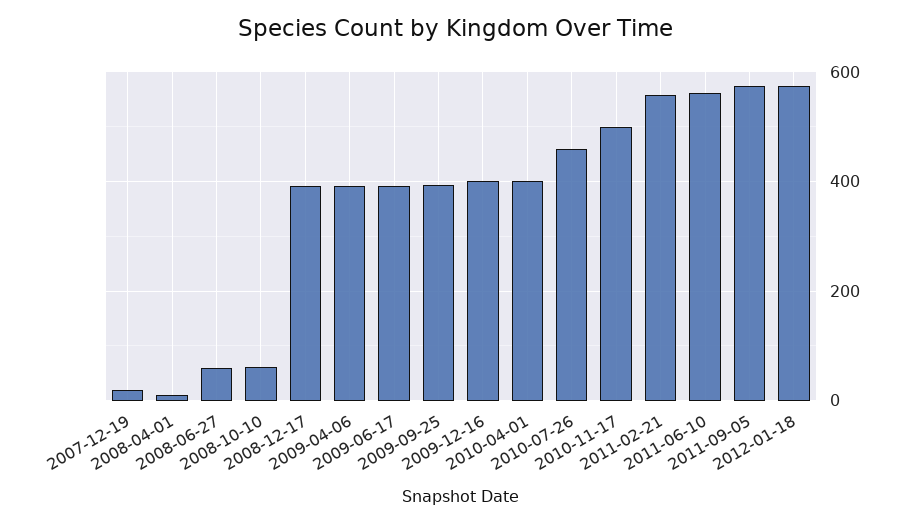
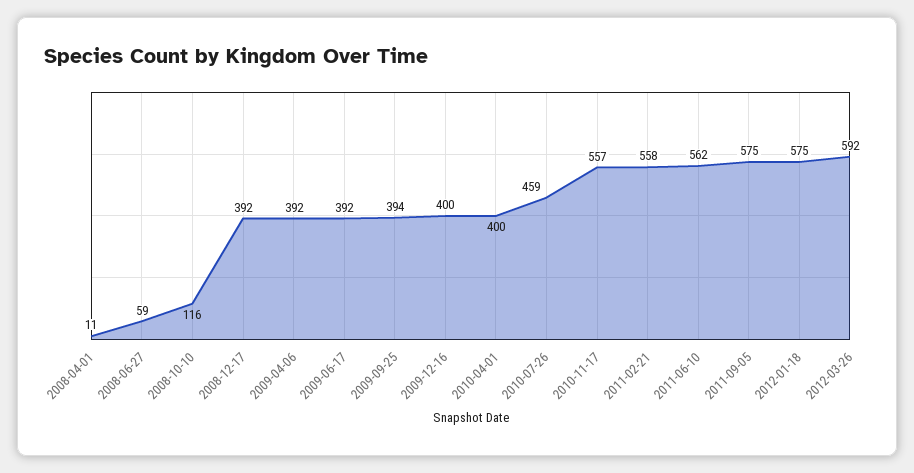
2007-12-19: 20 -> none
2008-10-10: 60 -> 116
2010-11-17: 500 -> 557
2012-03-26: none -> 592

